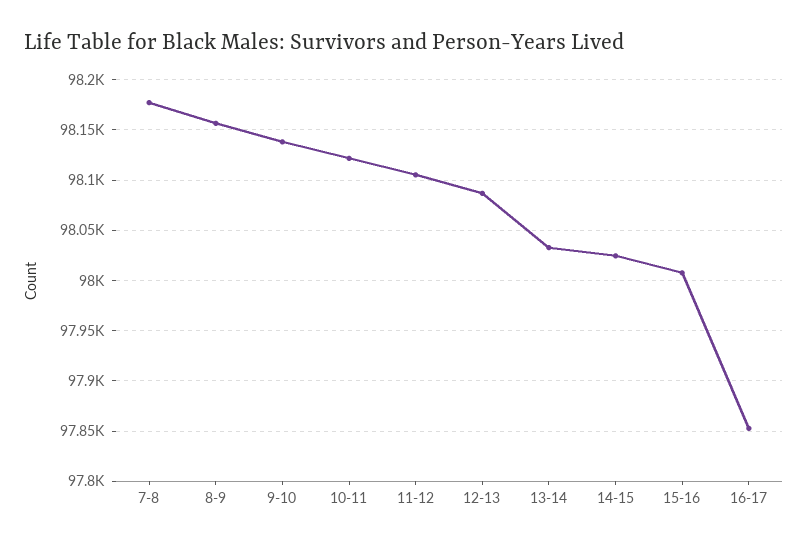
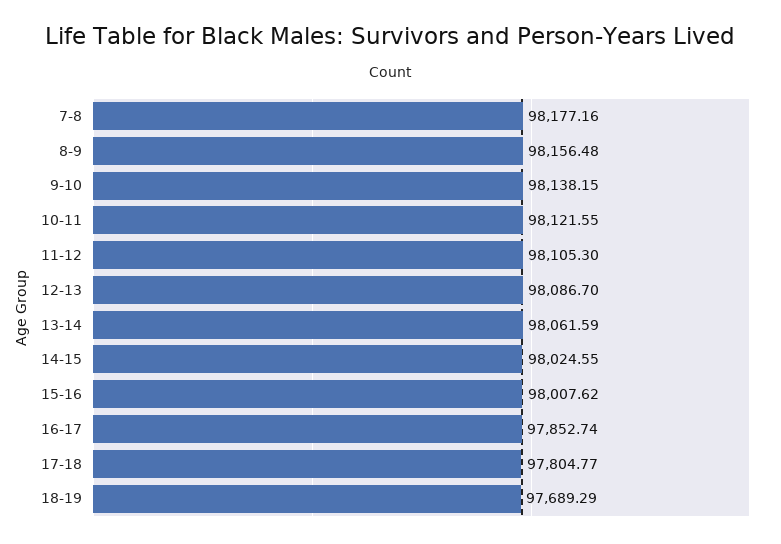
13-14: 98030 -> 98061.59
17-18: none -> 97804.77
18-19: none -> 97689.29

